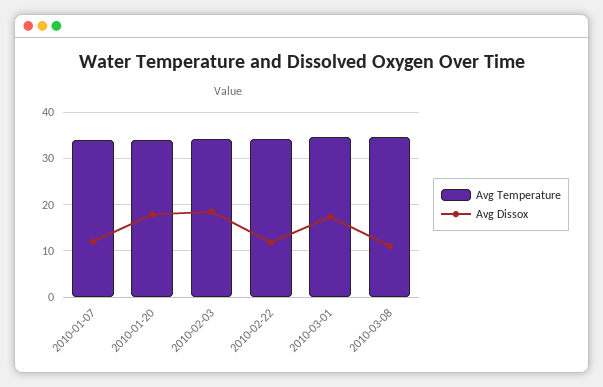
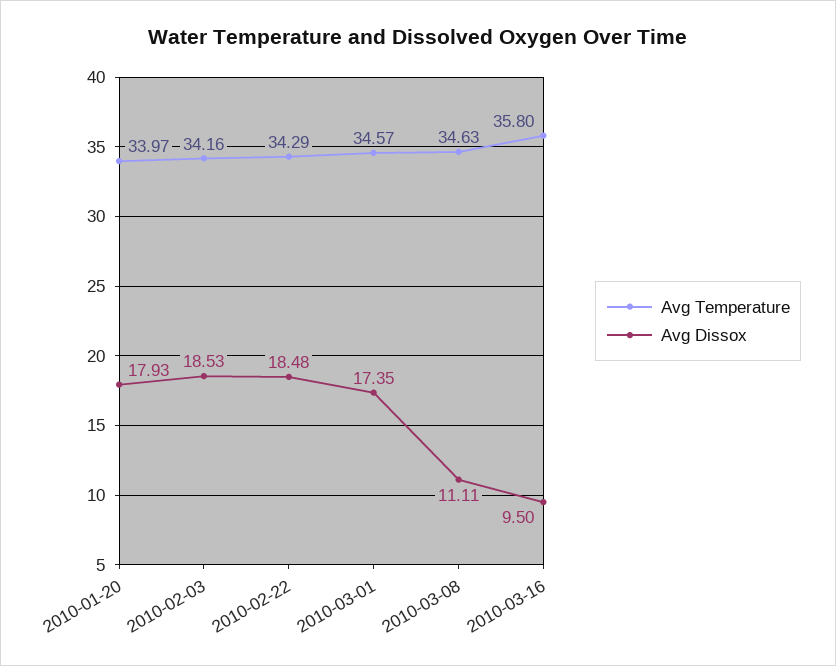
Avg Temperature, 2010-01-07: 34 -> none
Avg Dissox, 2010-01-07: 12 -> none
Avg Dissox, 2010-02-22: 12 -> 18.48
Avg Temperature, 2010-03-16: none -> 35.8
Avg Dissox, 2010-03-16: none -> 9.5

